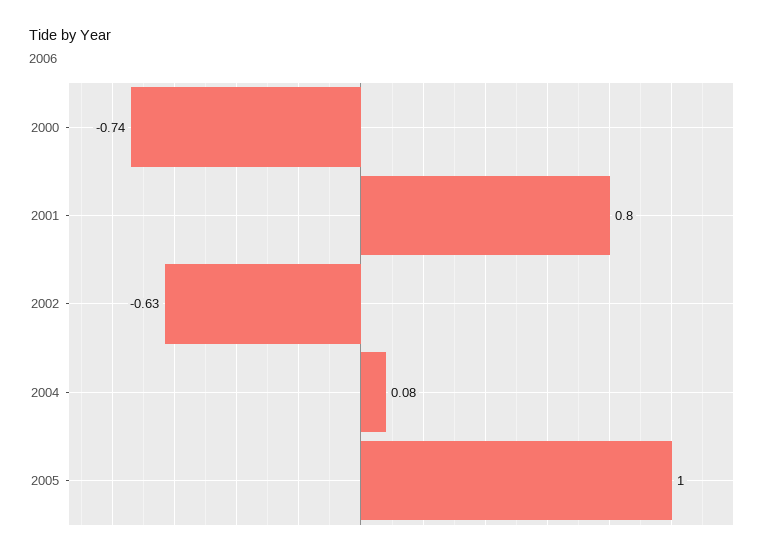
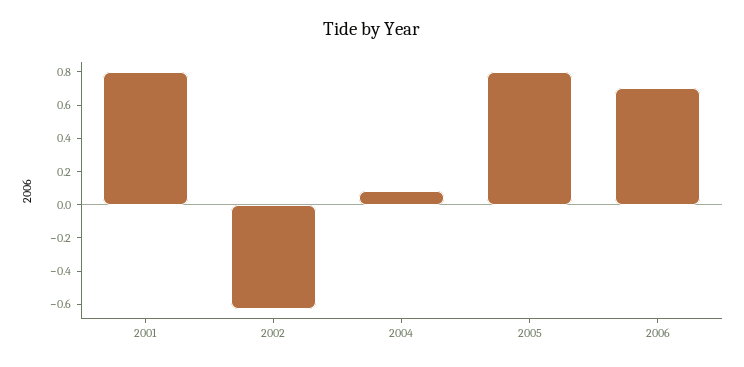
2000: -0.74 -> none
2005: 1 -> 0.8
2006: none -> 0.7

